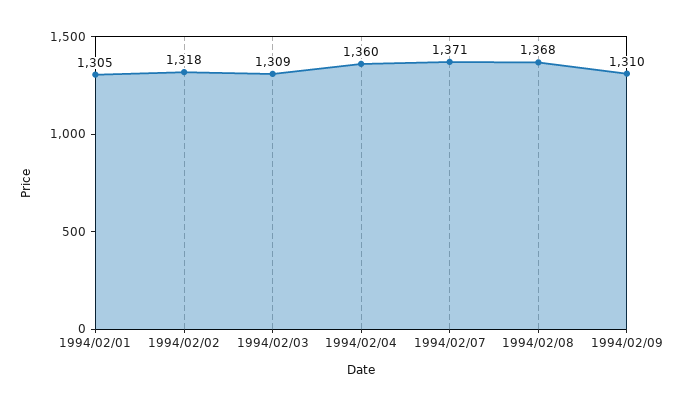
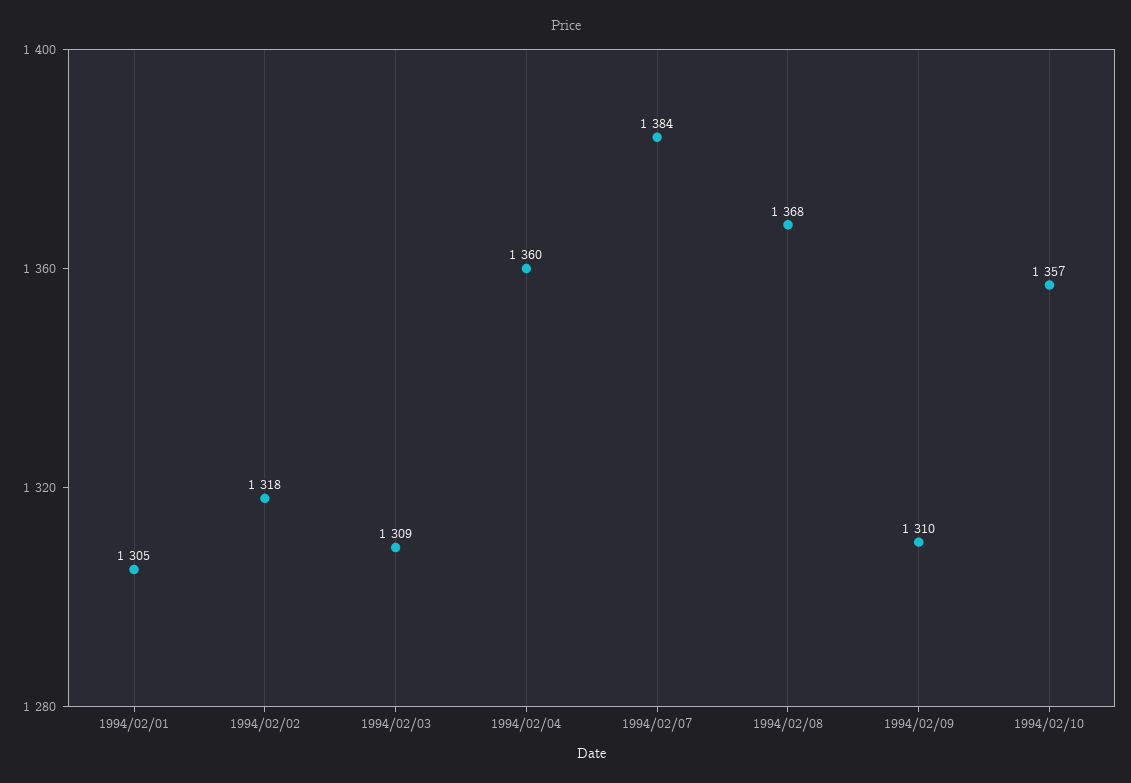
1994/02/07: 1371 -> 1384
1994/02/10: none -> 1357

